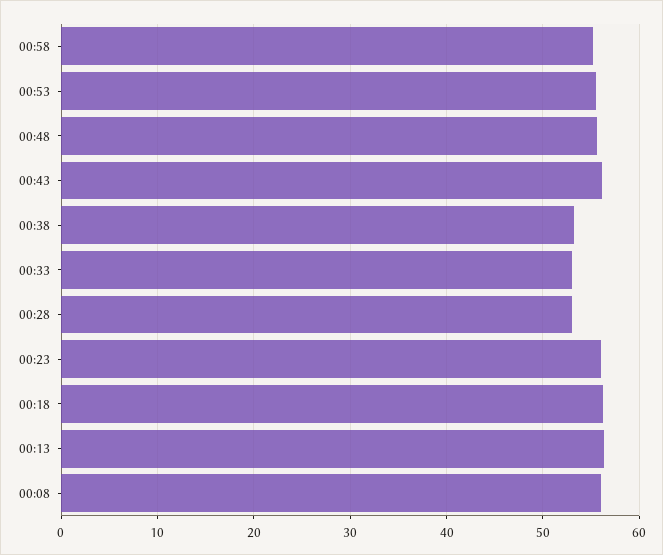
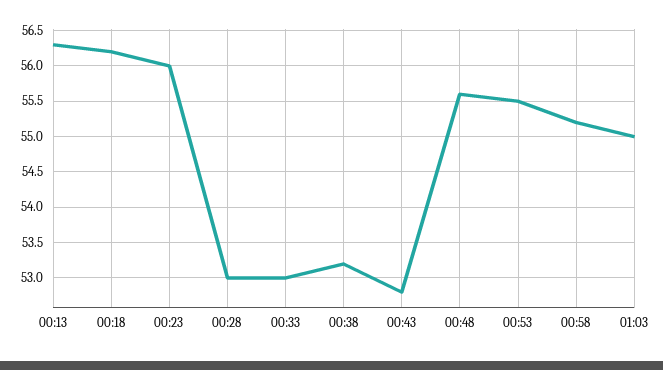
00:43: 56 -> 52.8
00:08: 56 -> none
01:03: none -> 55

